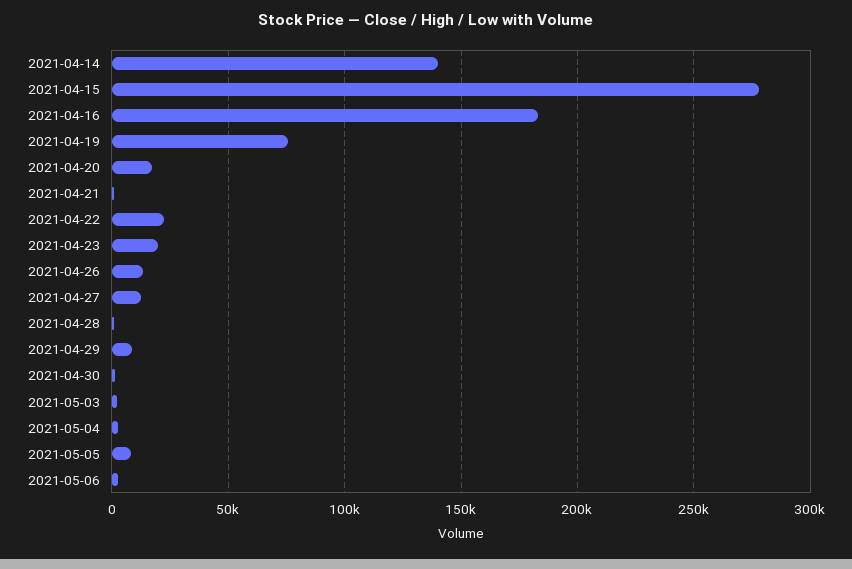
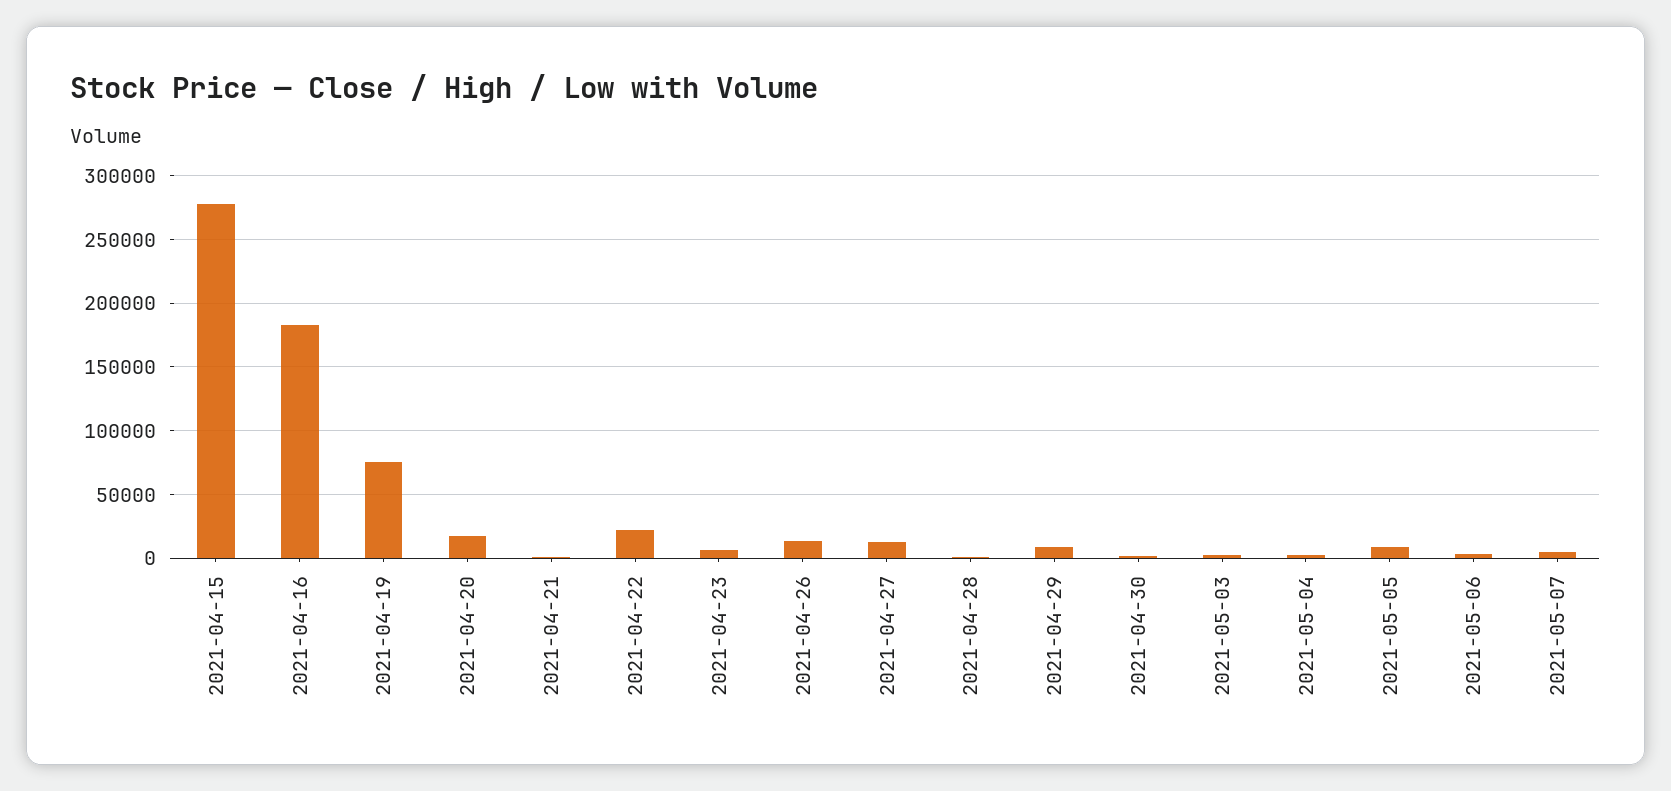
2021-04-14: 140000 -> none
2021-04-23: 20000 -> 5000
2021-05-07: none -> 5000

